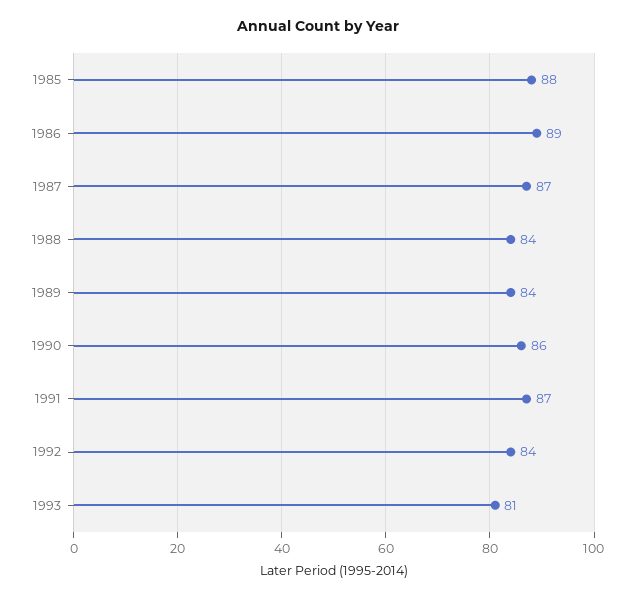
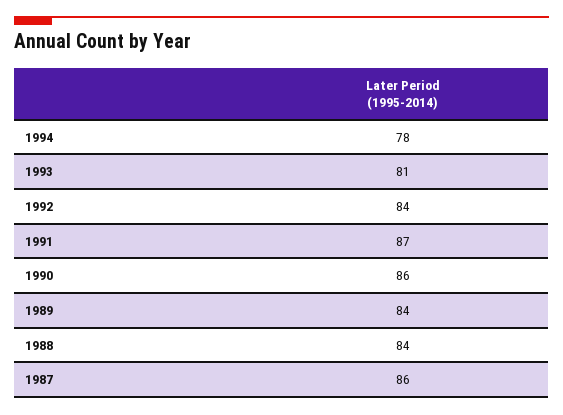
1985: 88 -> none
1986: 89 -> none
1987: 87 -> 86
1994: none -> 78

